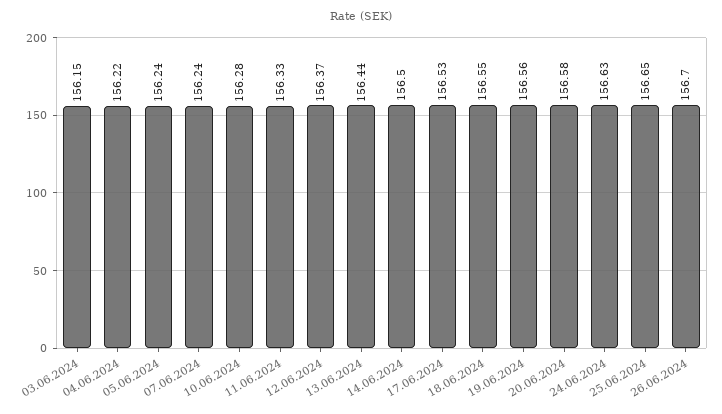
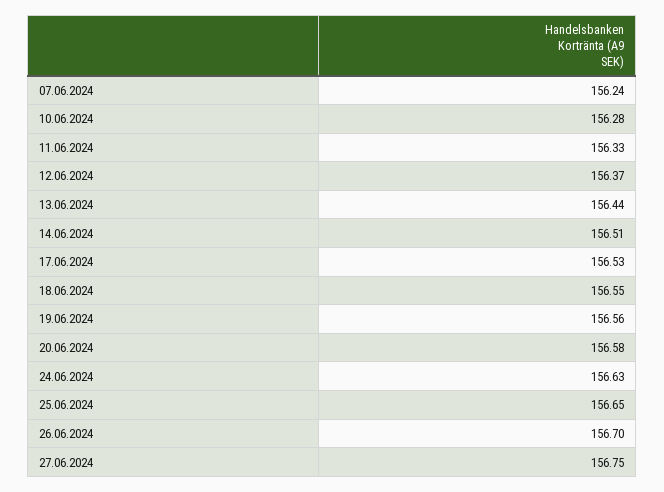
03.06.2024: 156.15 -> none
04.06.2024: 156.22 -> none
05.06.2024: 156.24 -> none
14.06.2024: 156.5 -> 156.51
27.06.2024: none -> 156.75

